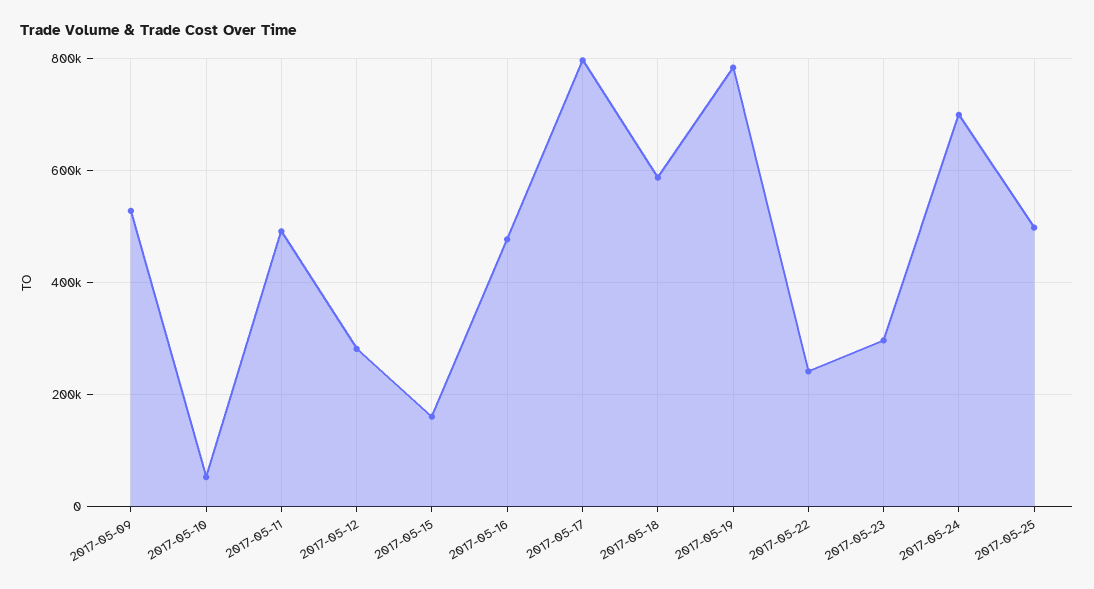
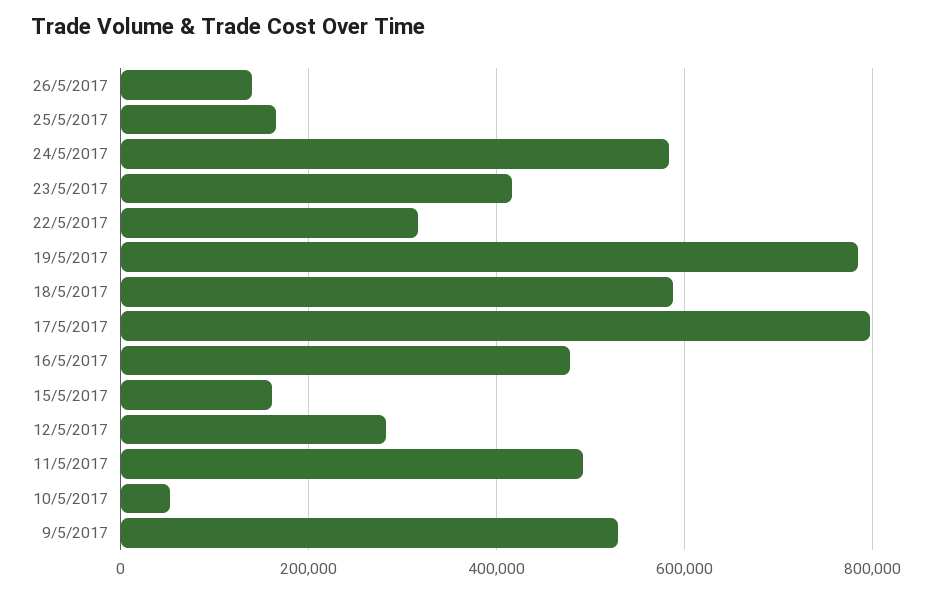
2017-05-22: 240000 -> 320000
2017-05-23: 300000 -> 420000
2017-05-24: 700000 -> 580000
2017-05-25: 500000 -> 160000
26/5/2017: none -> 140000

